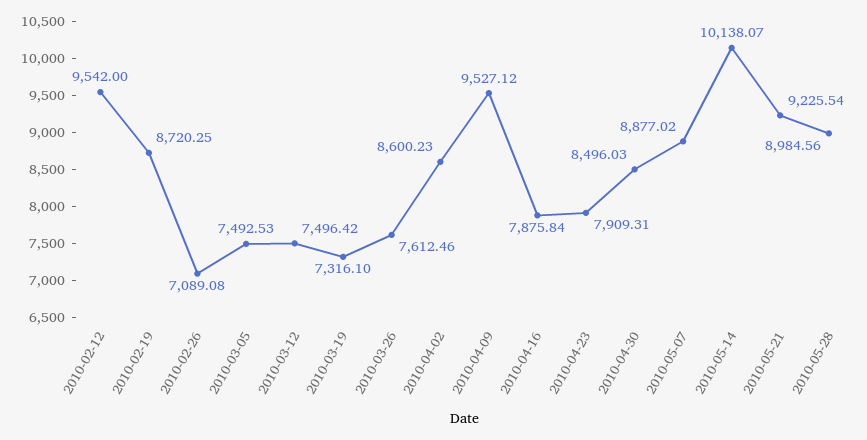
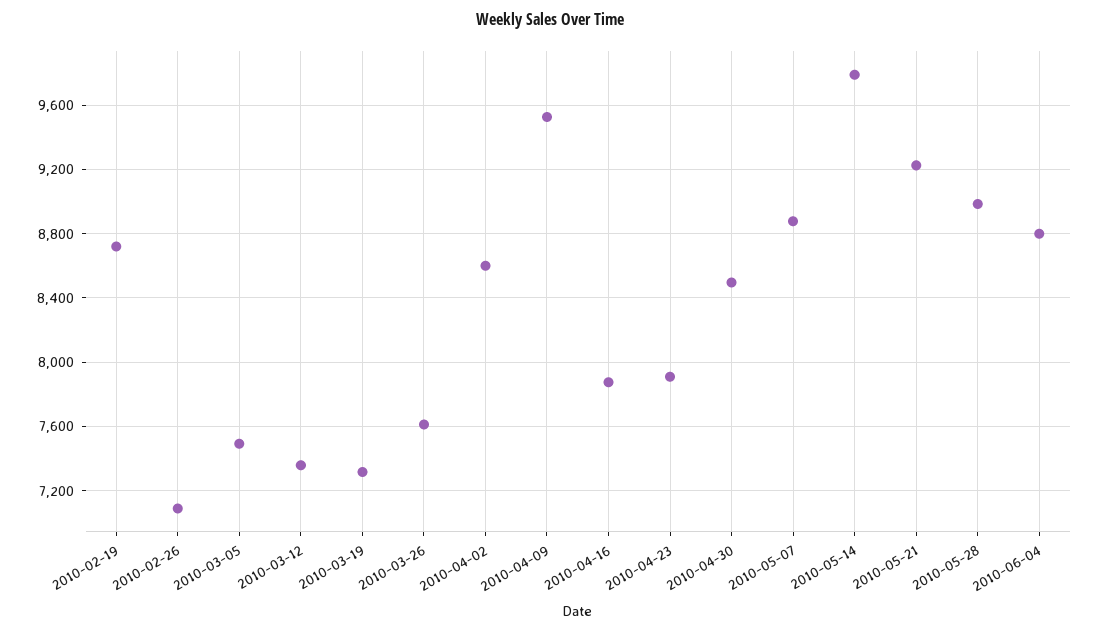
2010-02-12: 9542 -> none
2010-03-12: 7496.42 -> 7350
2010-05-14: 10138.07 -> 9800
2010-06-04: none -> 8800

